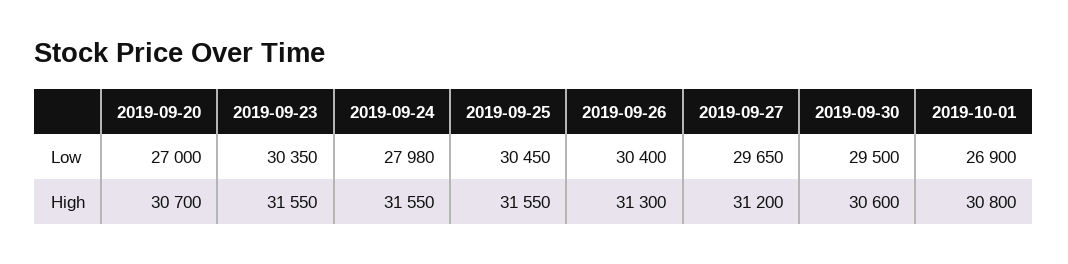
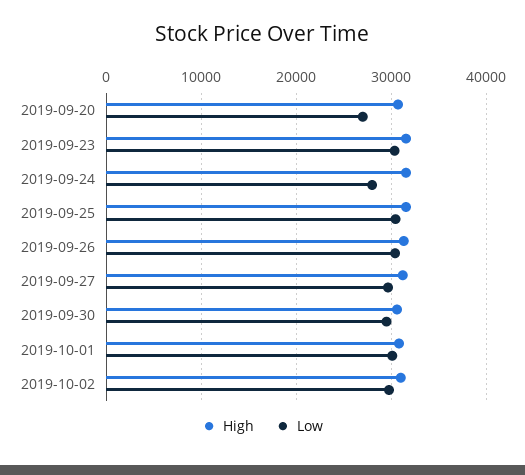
Low, 2019-10-01: 26900 -> 30000
High, 2019-10-02: none -> 31000
Low, 2019-10-02: none -> 30000

